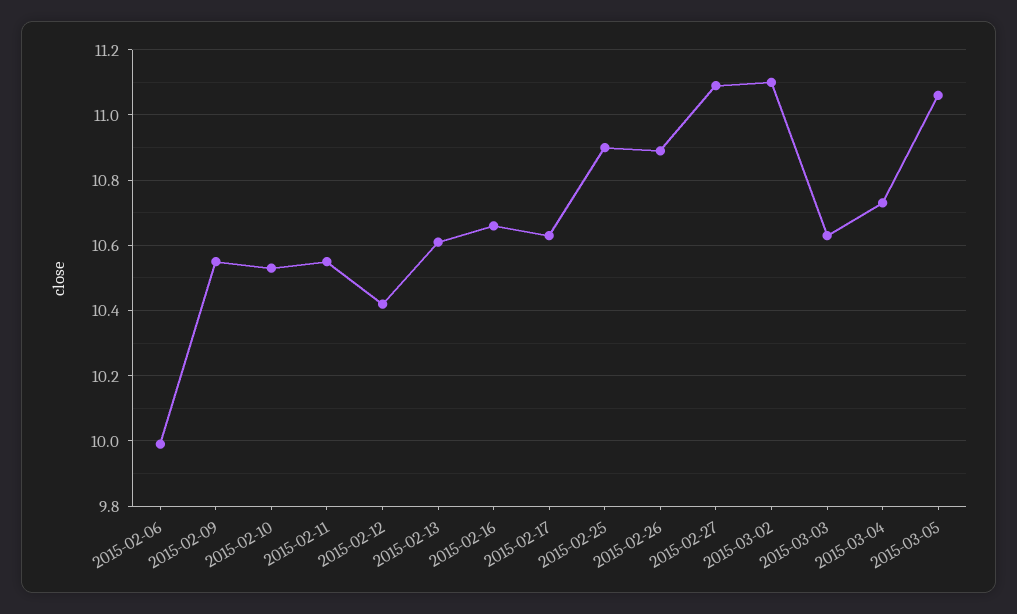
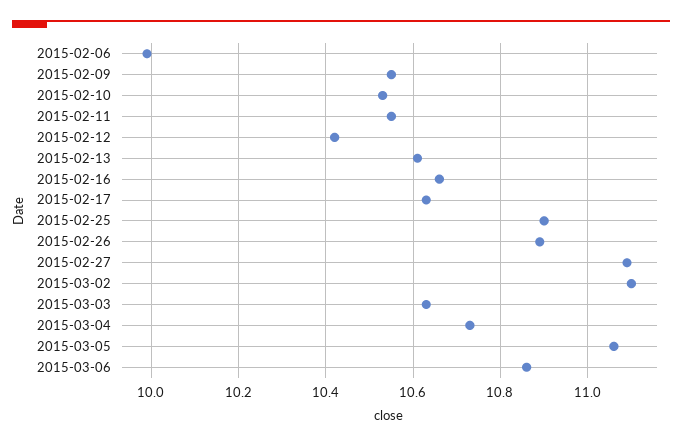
2015-03-06: none -> 10.85

